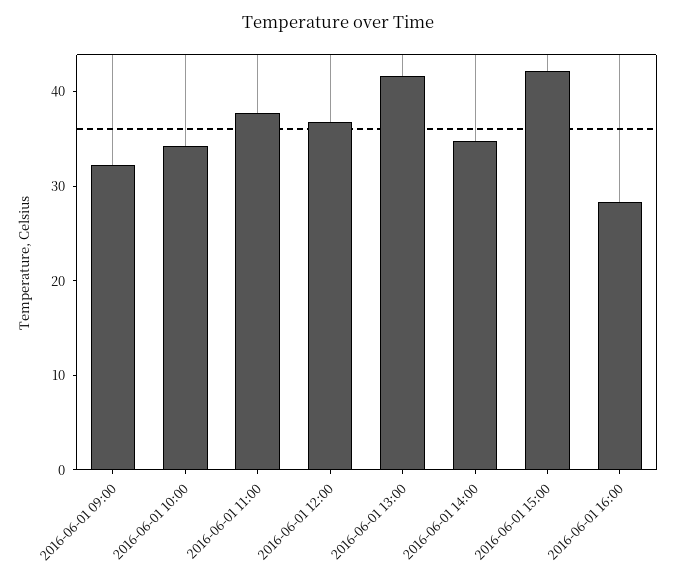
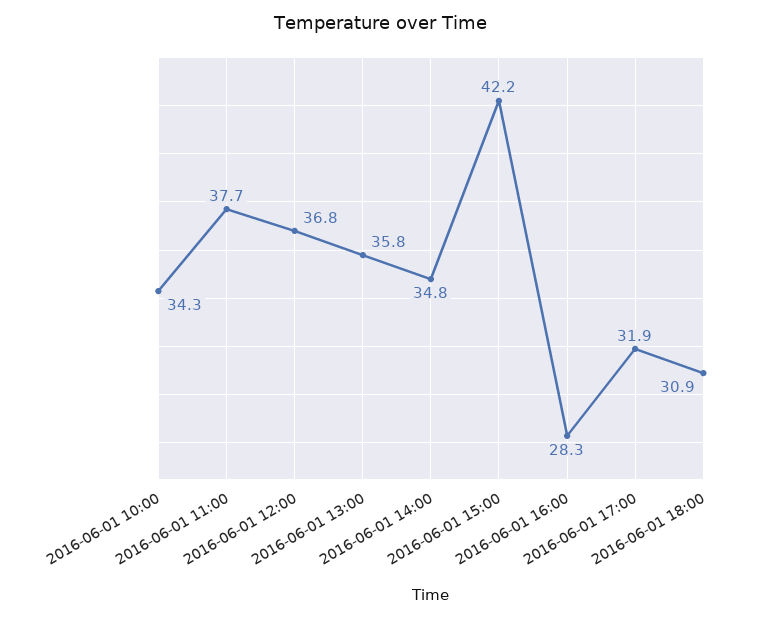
2016-06-01 09:00: 32 -> none
2016-06-01 13:00: 42 -> 35.8
2016-06-01 17:00: none -> 31.9
2016-06-01 18:00: none -> 30.9

